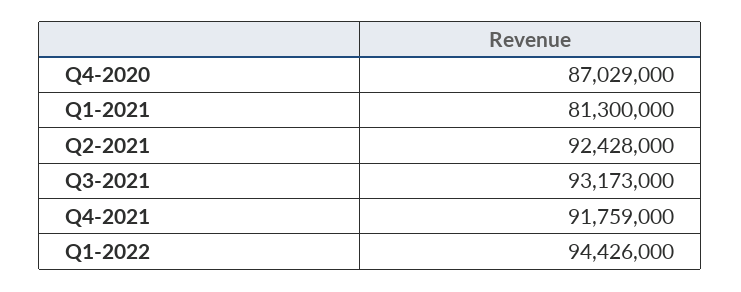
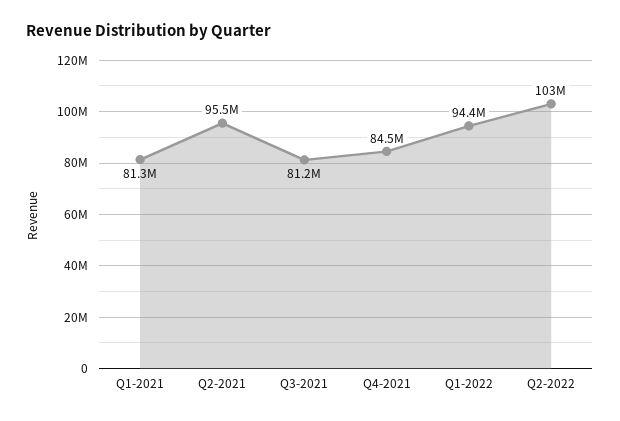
Q4-2020: 87029000 -> none
Q2-2021: 92428000 -> 95500000
Q3-2021: 93173000 -> 81200000
Q4-2021: 91759000 -> 84500000
Q2-2022: none -> 103000000

